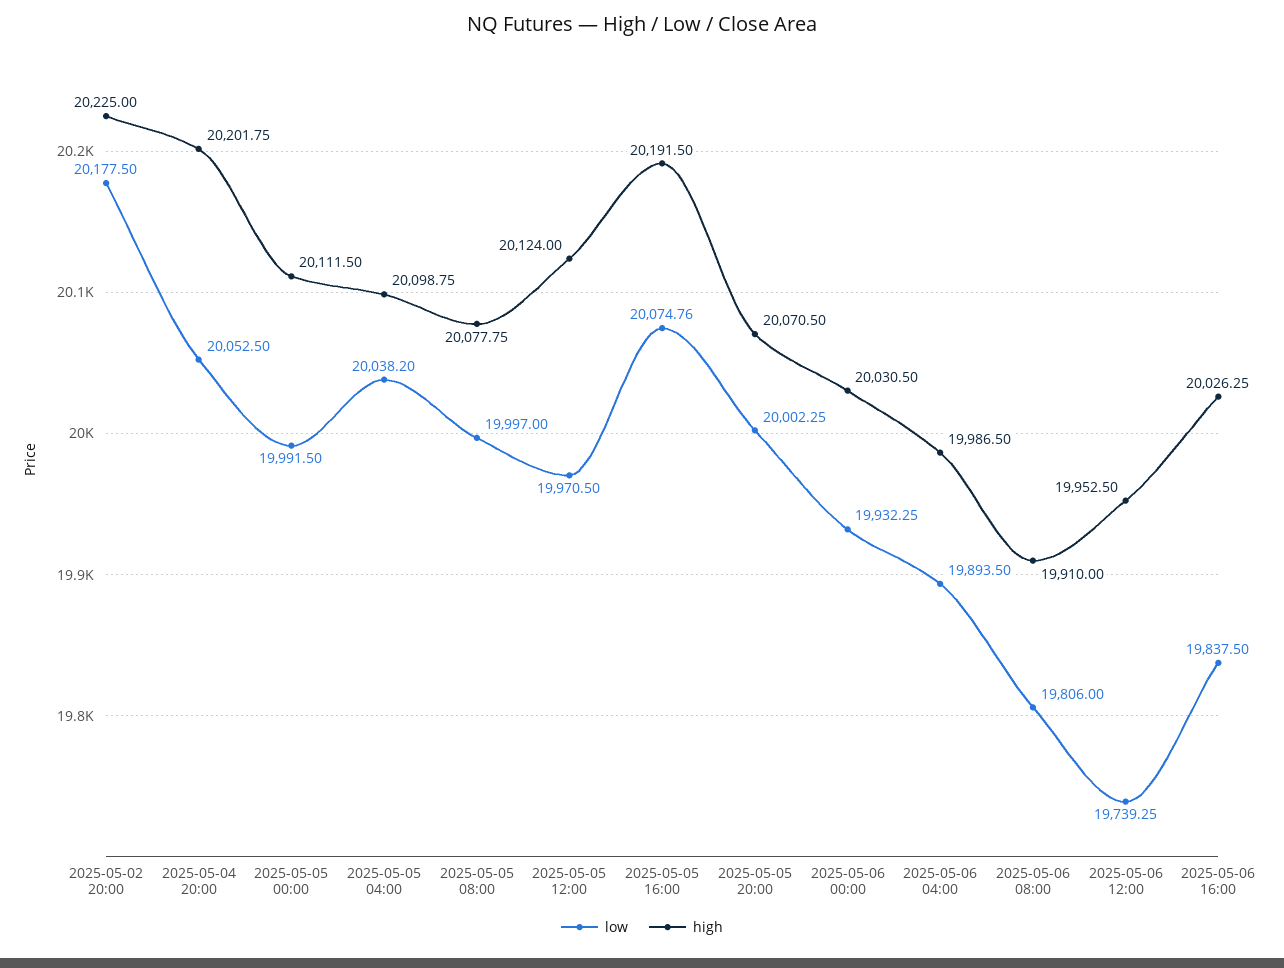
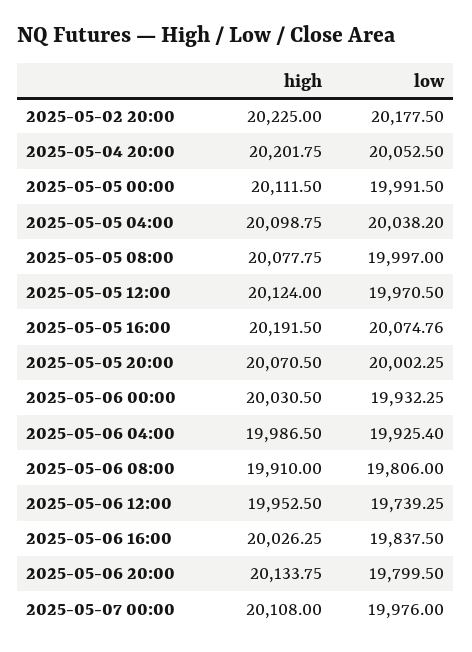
low, 2025-05-06 04:00: 19893.5 -> 19925.4
high, 2025-05-06 20:00: none -> 20133.75
low, 2025-05-06 20:00: none -> 19799.5
high, 2025-05-07 00:00: none -> 20108
low, 2025-05-07 00:00: none -> 19976

